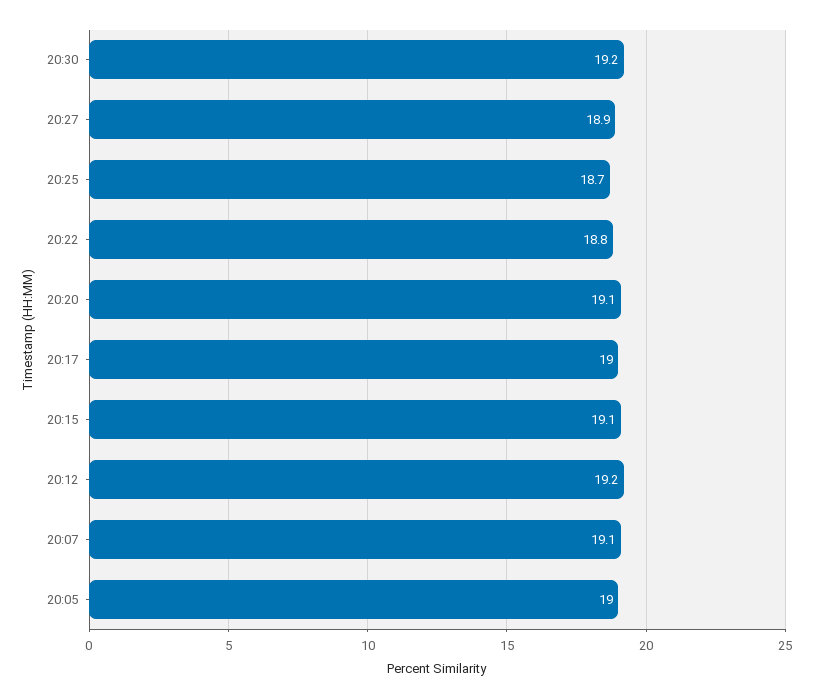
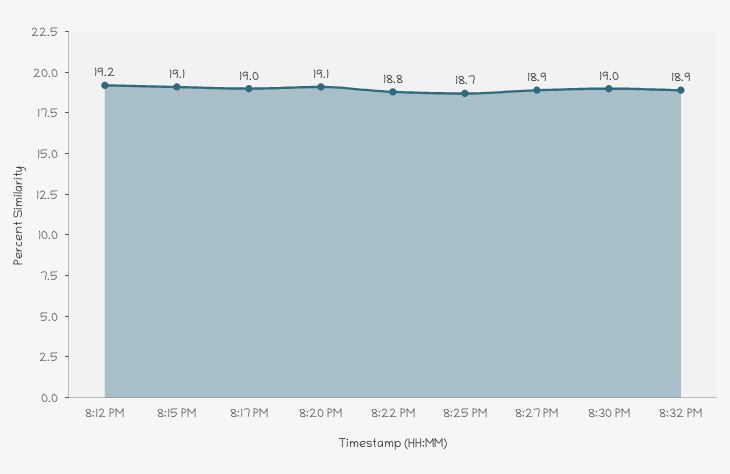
20:30: 19.2 -> 19
20:07: 19.1 -> none
20:05: 19 -> none
8:32 PM: none -> 18.9

